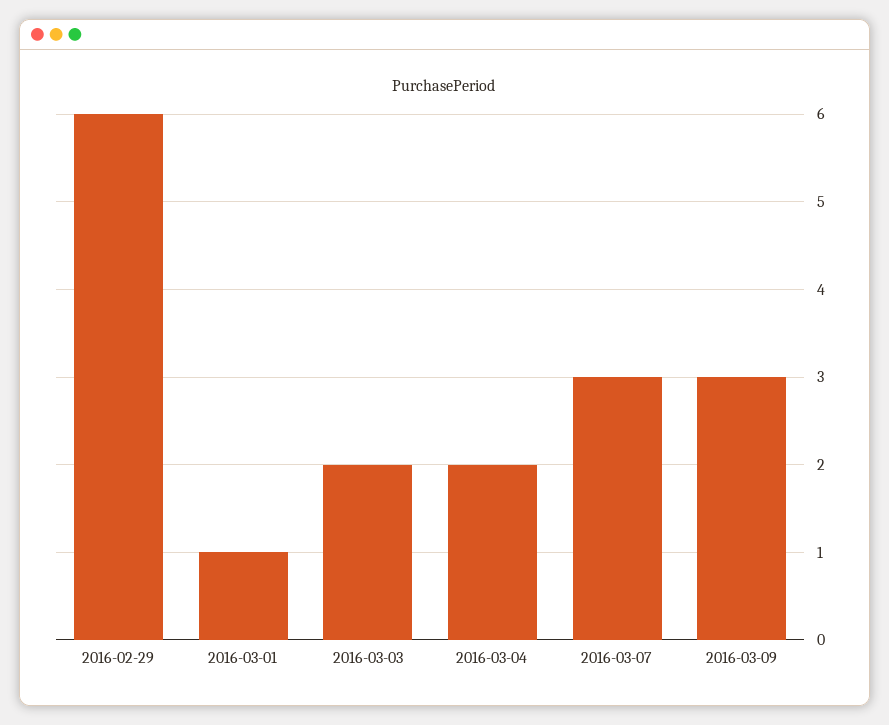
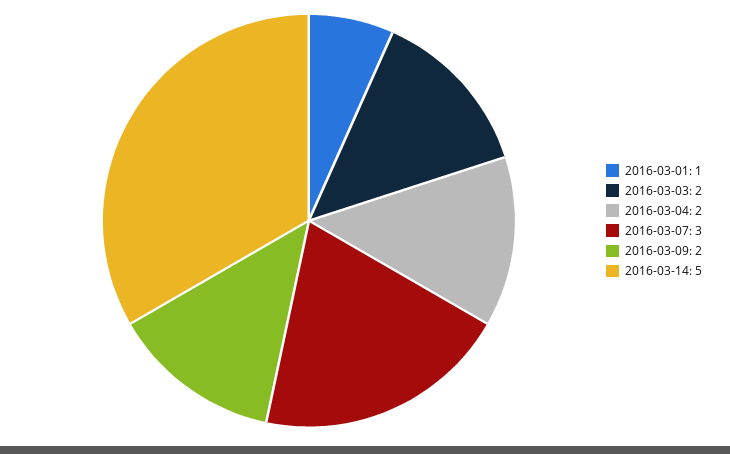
2016-02-29: 6 -> none
2016-03-09: 3 -> 2
2016-03-14: none -> 5

